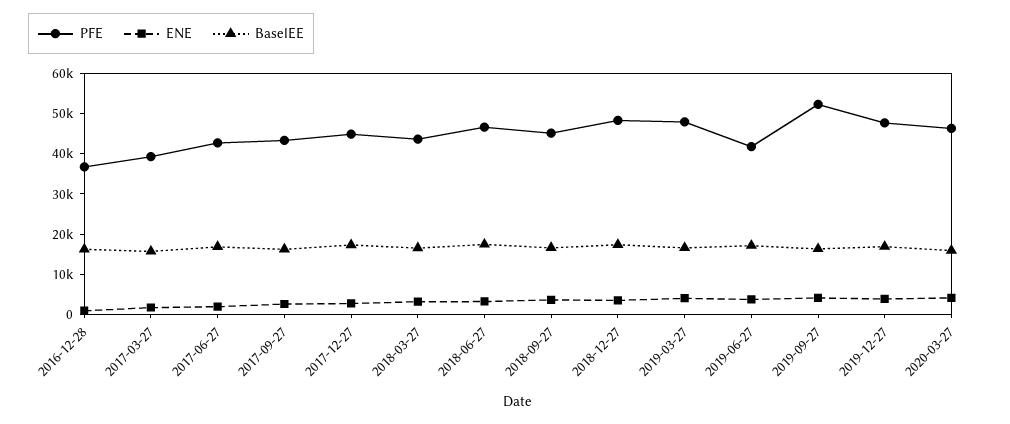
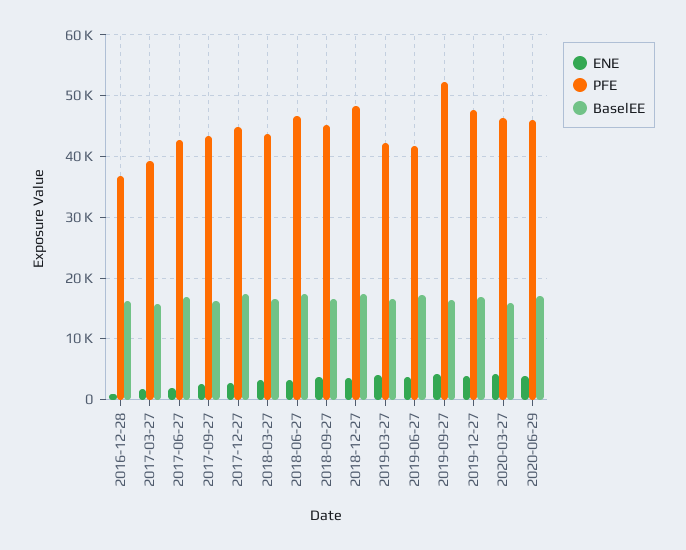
PFE, 2019-03-27: 48000 -> 42000
ENE, 2020-06-29: none -> 4000
PFE, 2020-06-29: none -> 46000
BaselEE, 2020-06-29: none -> 17000

